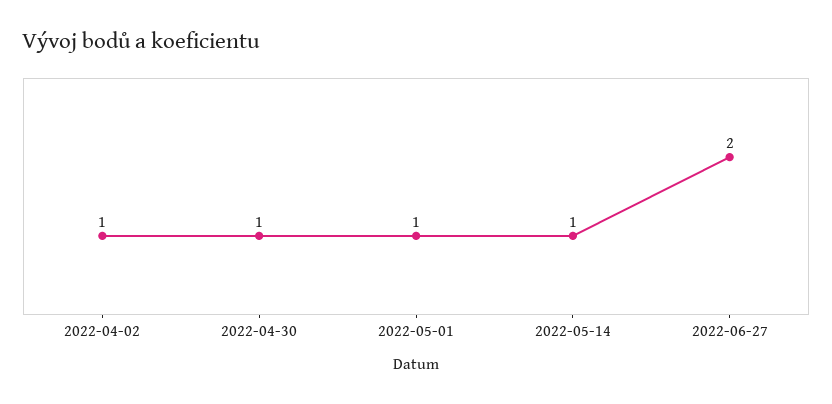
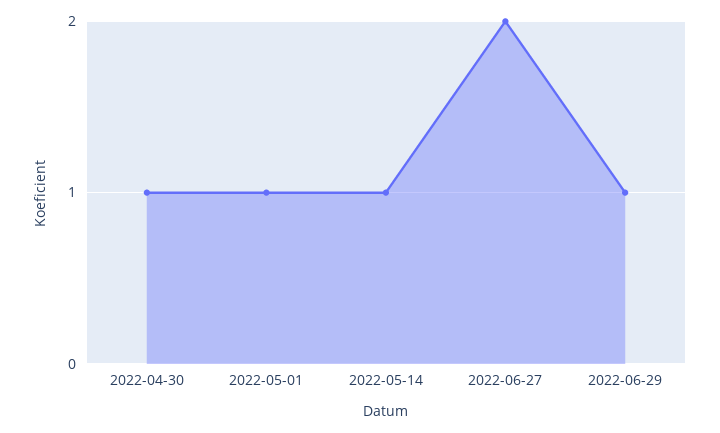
2022-04-02: 1 -> none
2022-06-29: none -> 1

